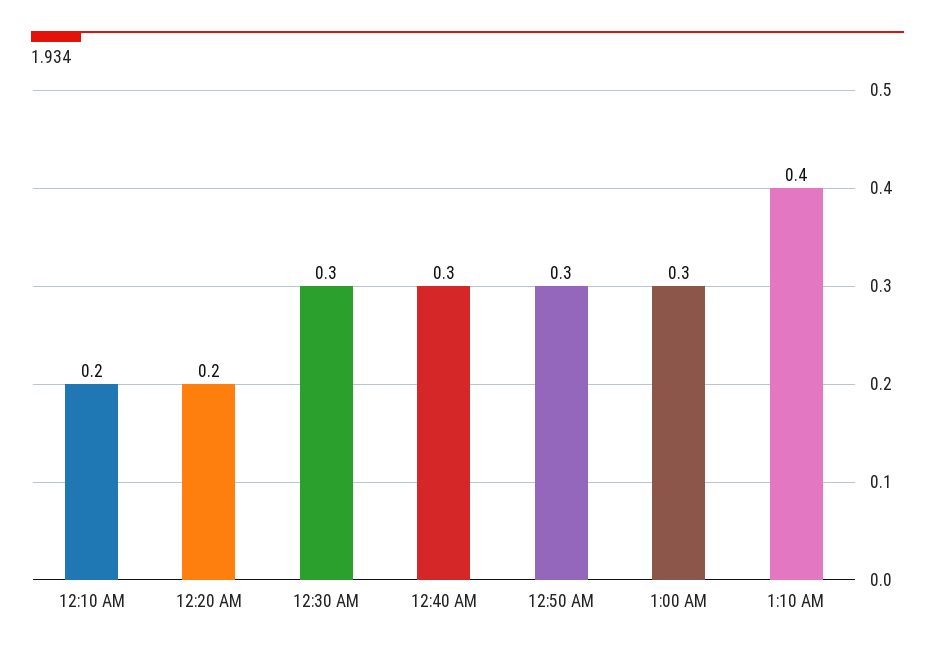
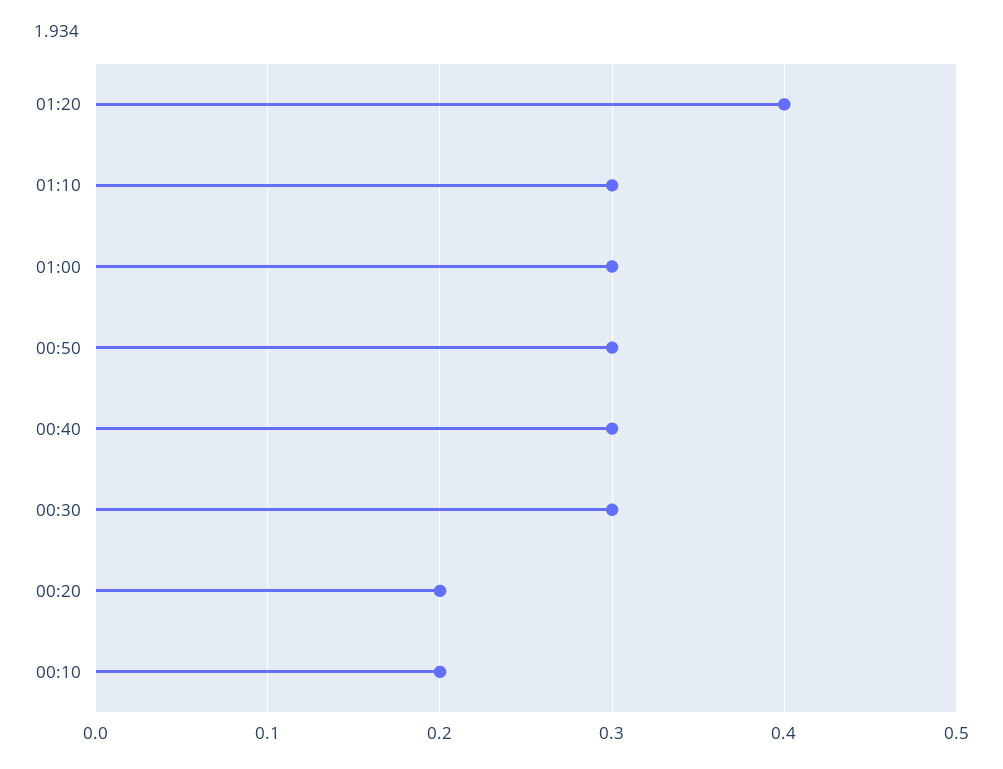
1:10 AM: 0.4 -> 0.3
01:20: none -> 0.4

